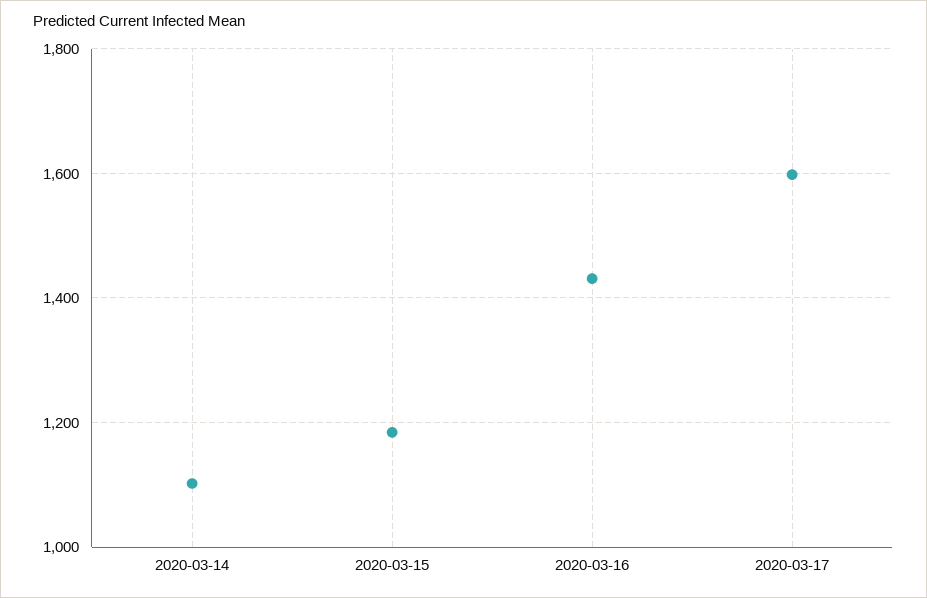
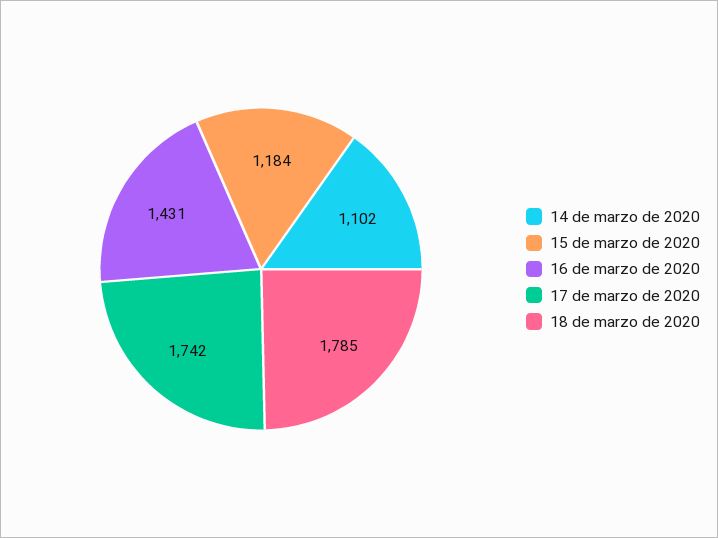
2020-03-17: 1600 -> 1742
18 de marzo de 2020: none -> 1785

